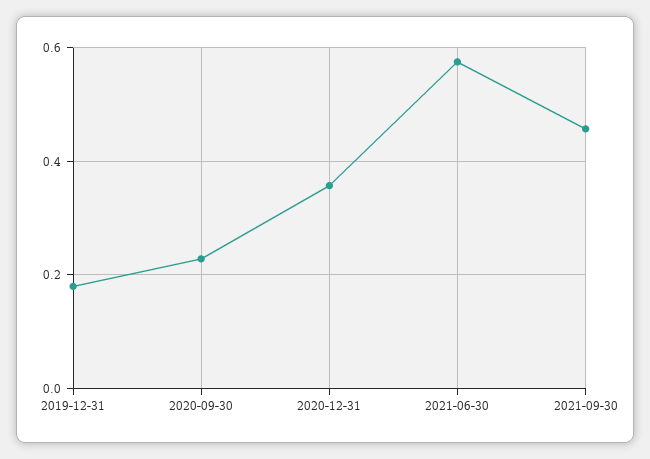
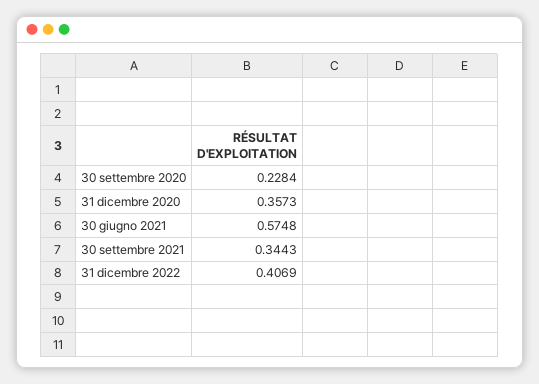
2019-12-31: 0.18 -> none
2021-09-30: 0.46 -> 0.3443
31 dicembre 2022: none -> 0.4069

